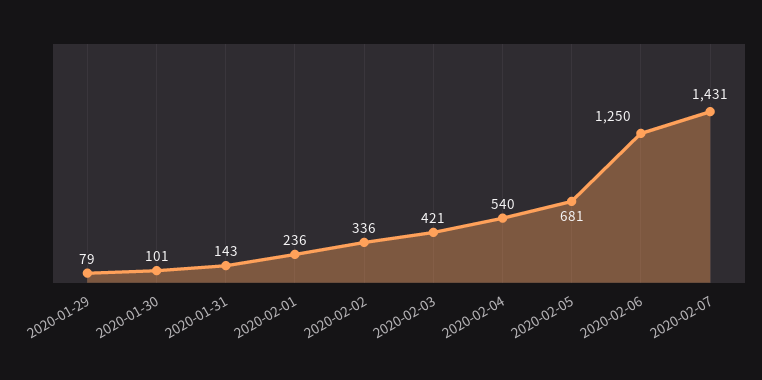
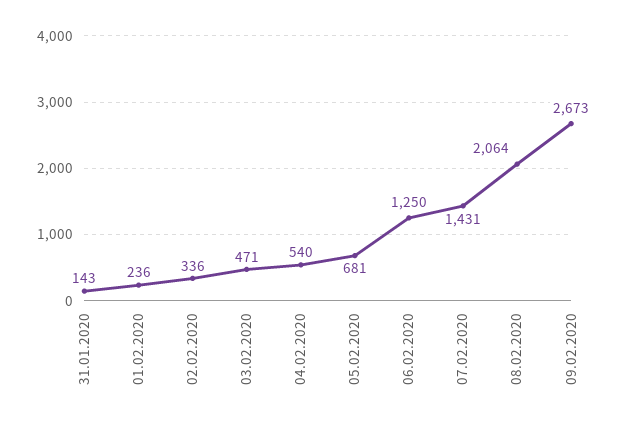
2020-01-29: 79 -> none
2020-01-30: 101 -> none
2020-02-03: 421 -> 471
08.02.2020: none -> 2064
09.02.2020: none -> 2673

